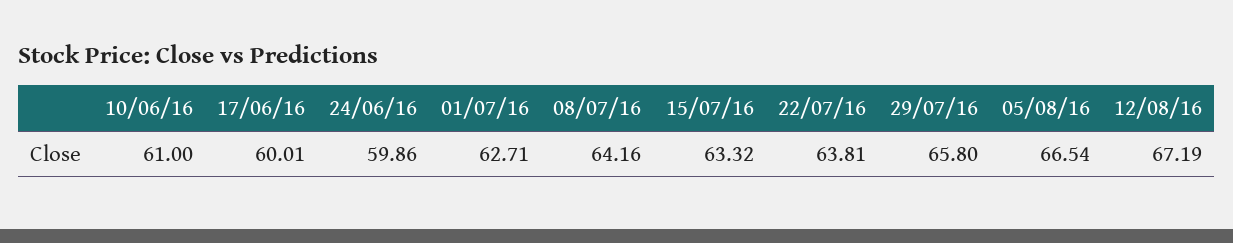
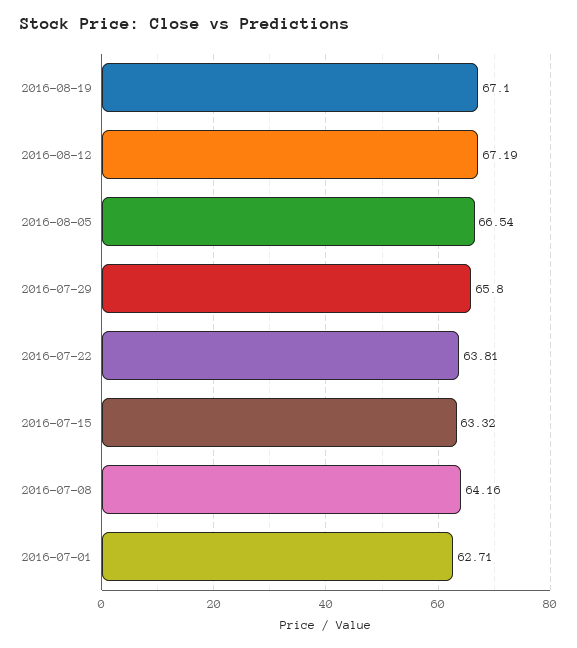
10/06/16: 61 -> none
17/06/16: 60.01 -> none
24/06/16: 59.86 -> none
2016-08-19: none -> 67.1

